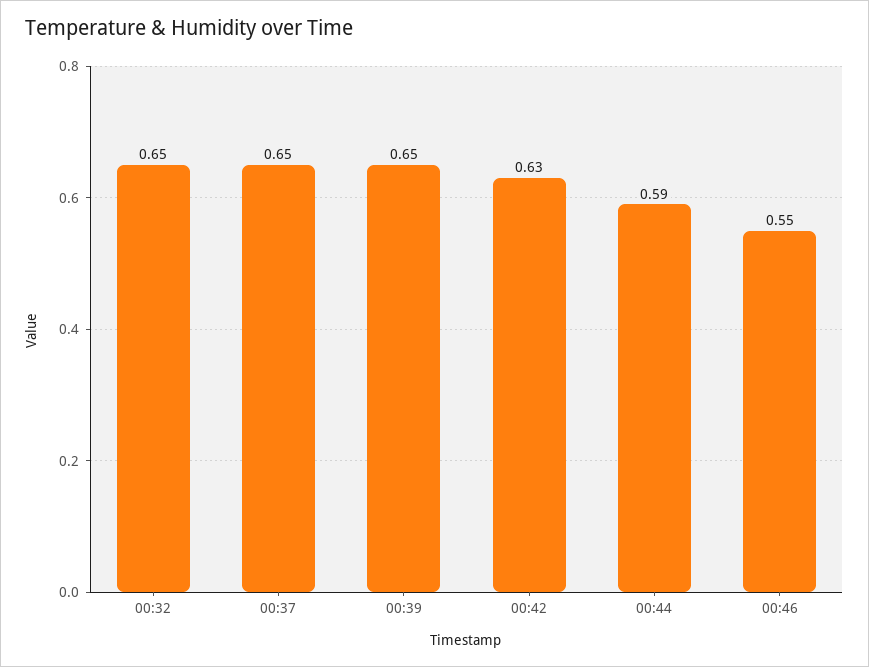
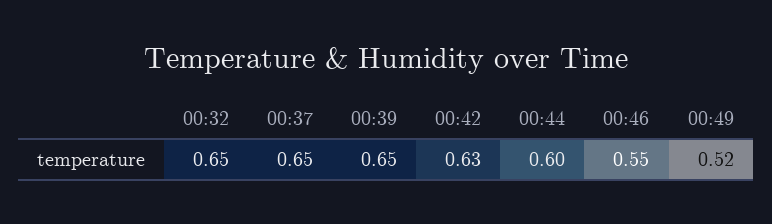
00:44: 0.59 -> 0.6
00:49: none -> 0.52

